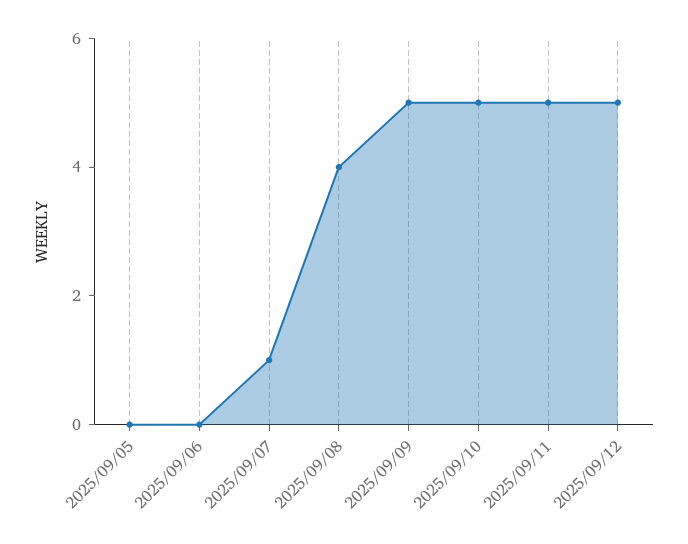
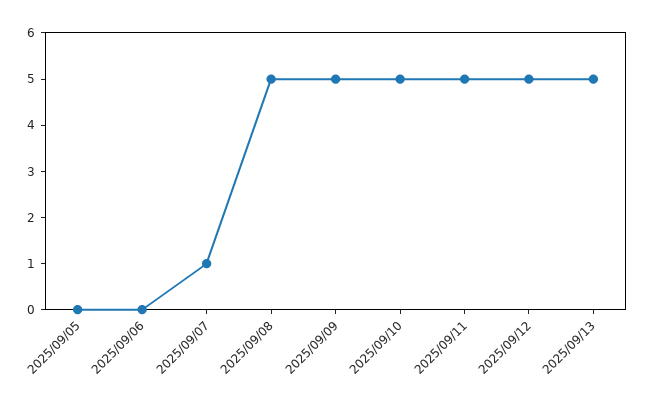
2025/09/08: 4 -> 5
2025/09/13: none -> 5

